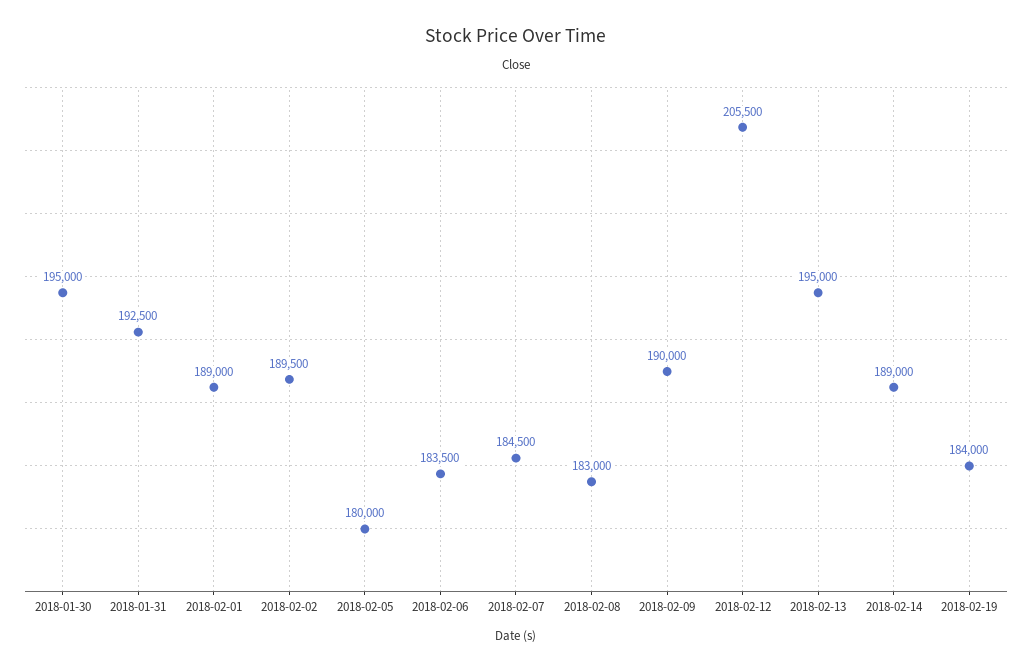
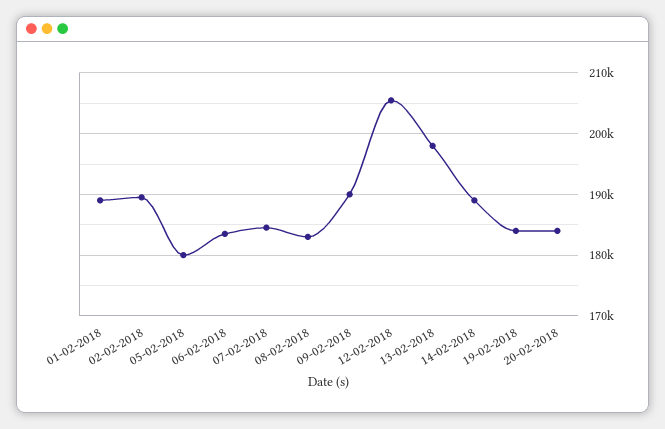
2018-01-30: 195000 -> none
2018-01-31: 192500 -> none
2018-02-13: 195000 -> 198000
20-02-2018: none -> 184000

